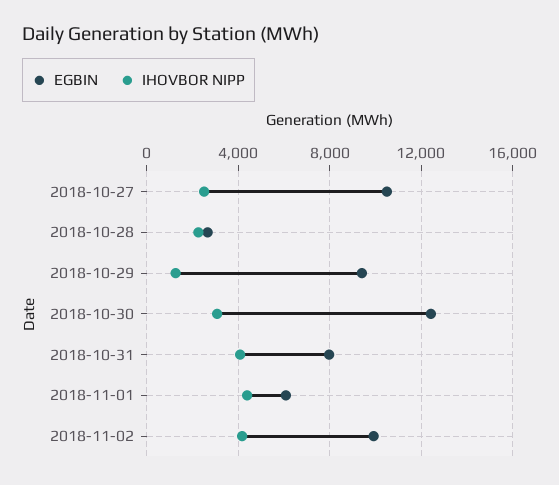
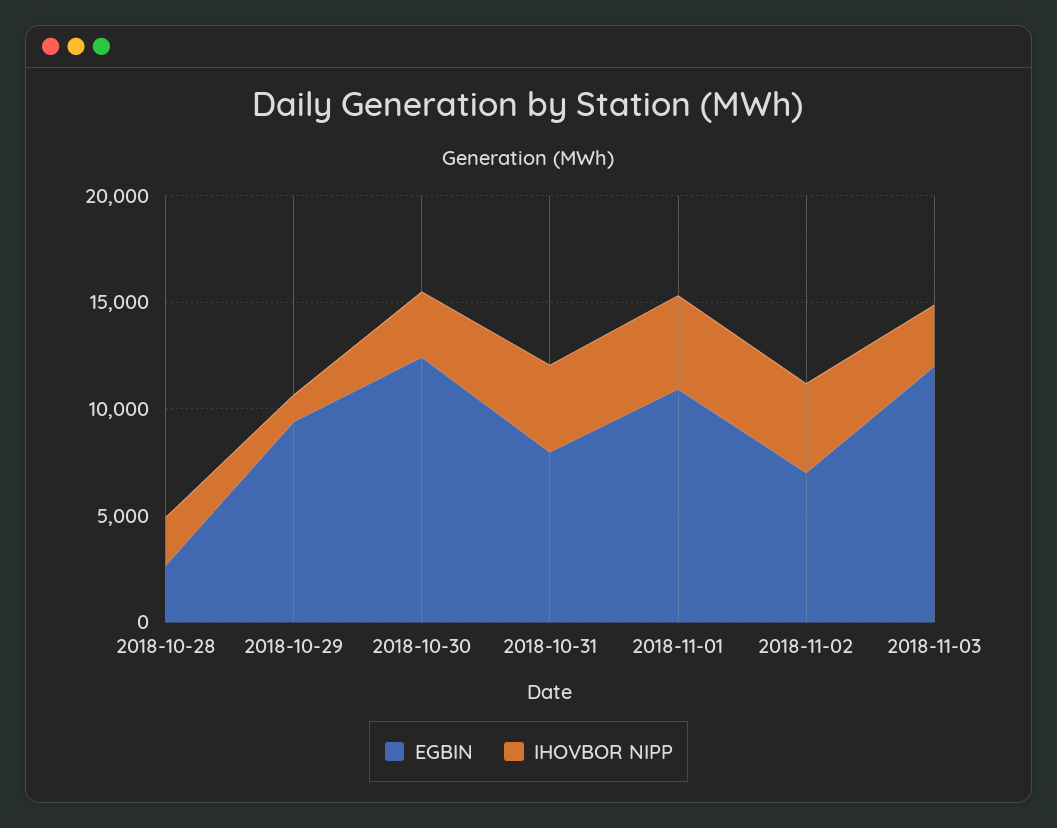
EGBIN, 2018-10-27: 10500 -> none
IHOVBOR NIPP, 2018-10-27: 2500 -> none
EGBIN, 2018-11-01: 6000 -> 11000
EGBIN, 2018-11-02: 10000 -> 7000
EGBIN, 2018-11-03: none -> 12000
IHOVBOR NIPP, 2018-11-03: none -> 3000

